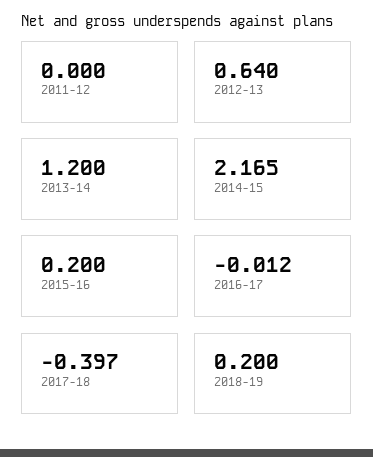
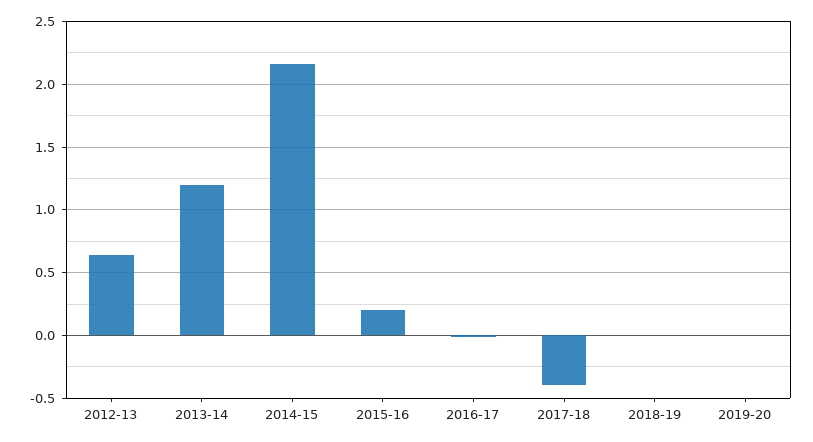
2011-12: 0 -> none
2018-19: 0.2 -> 0
2019-20: none -> 0

